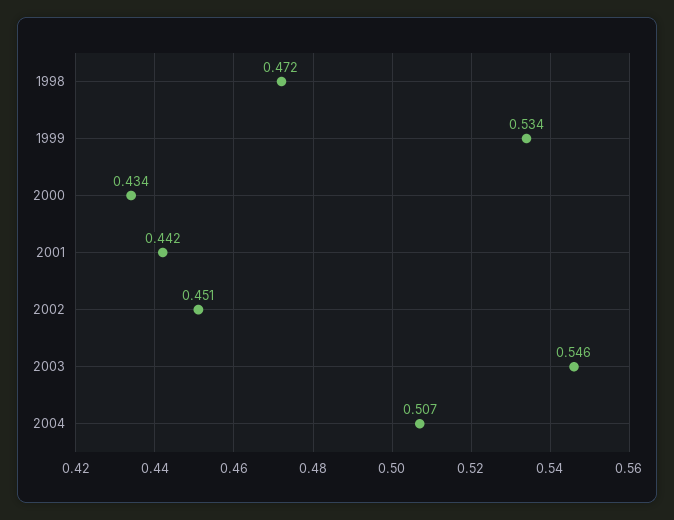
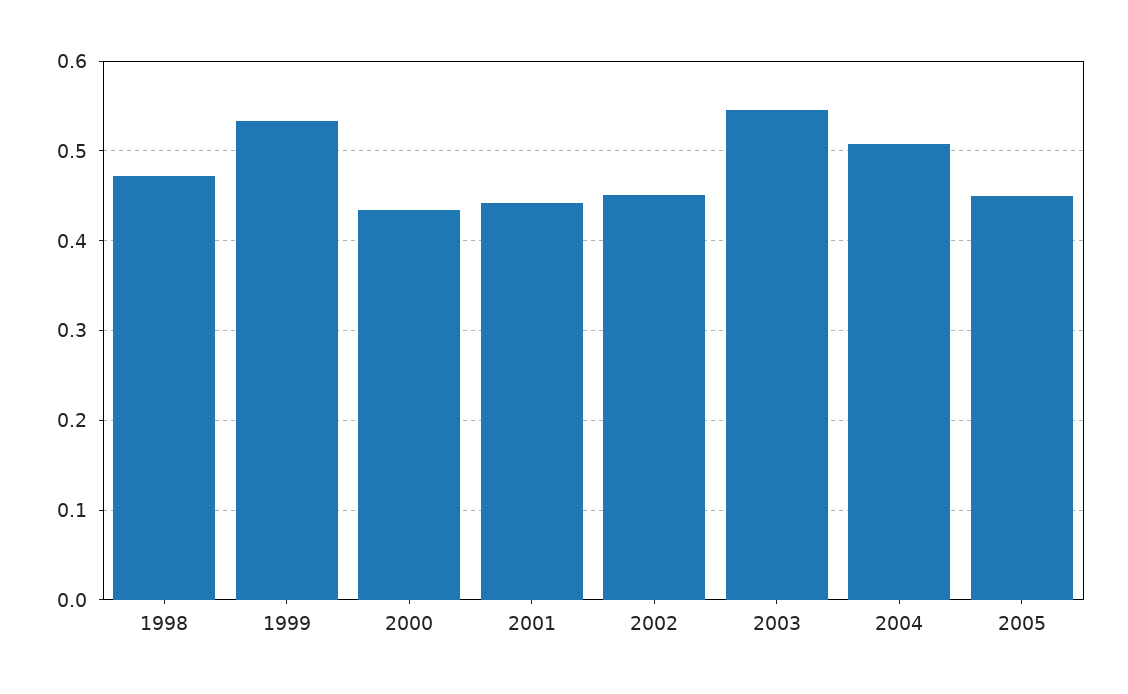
2005: none -> 0.45

